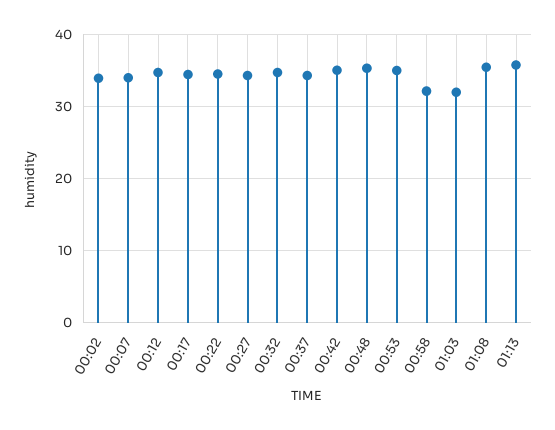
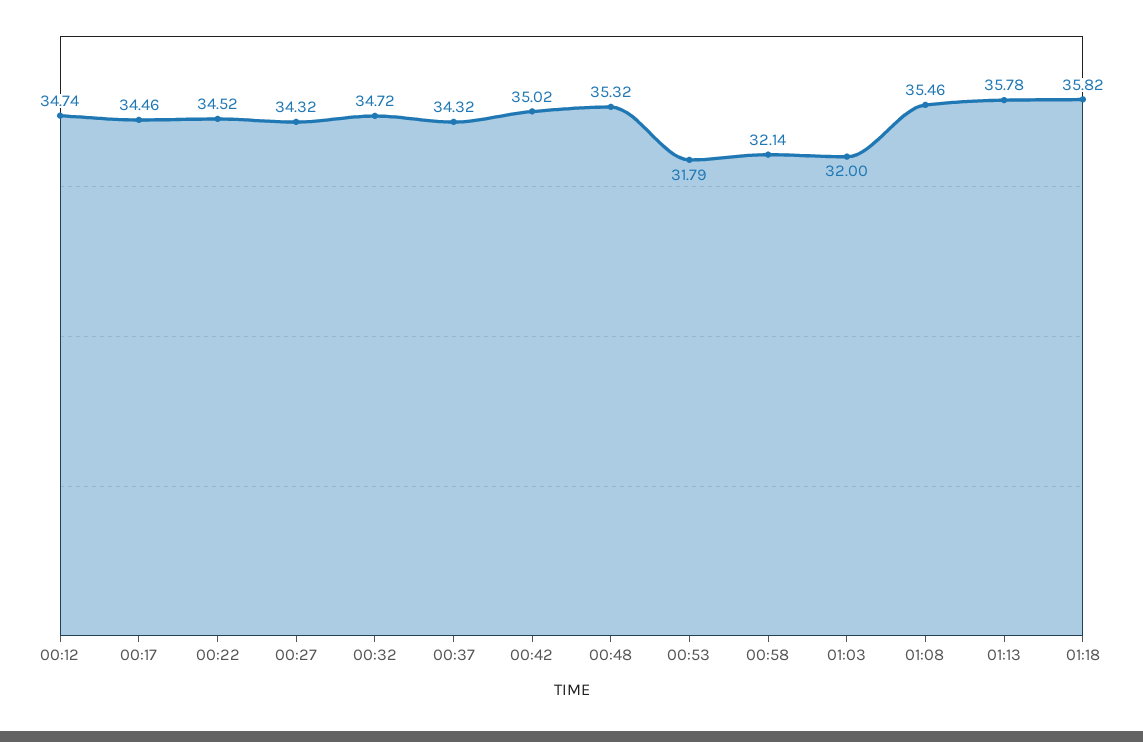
00:02: 34 -> none
00:07: 34 -> none
00:53: 35 -> 31.79
01:18: none -> 35.82

